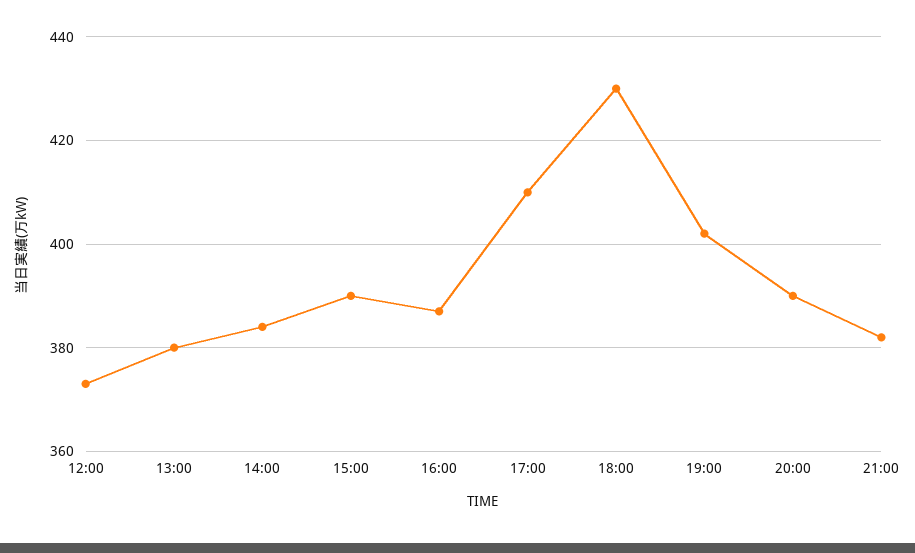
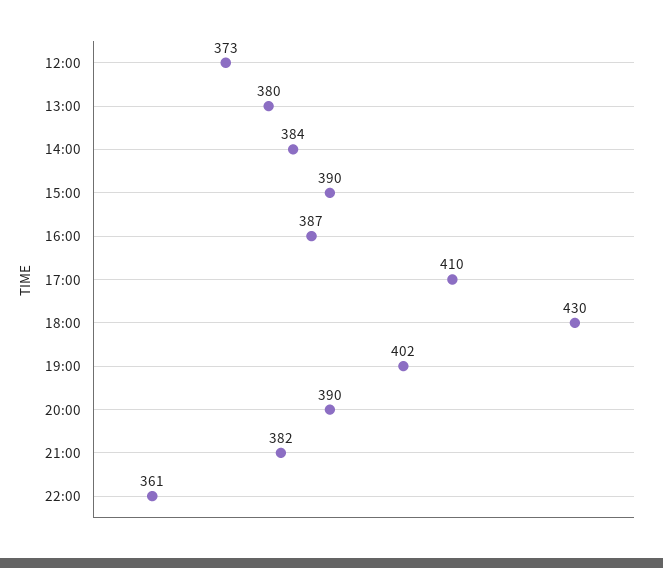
22:00: none -> 361

